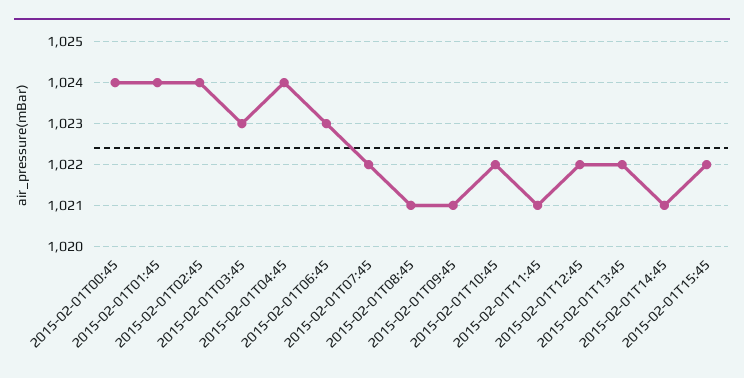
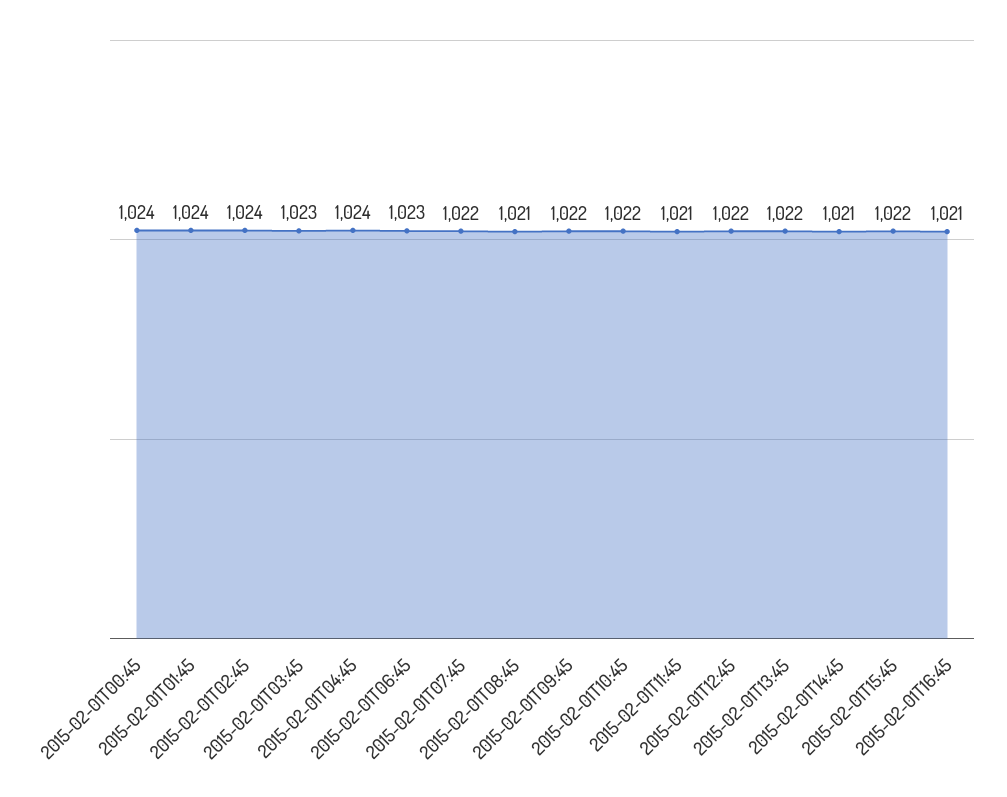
2015-02-01T09:45: 1021 -> 1022
2015-02-01T16:45: none -> 1021

